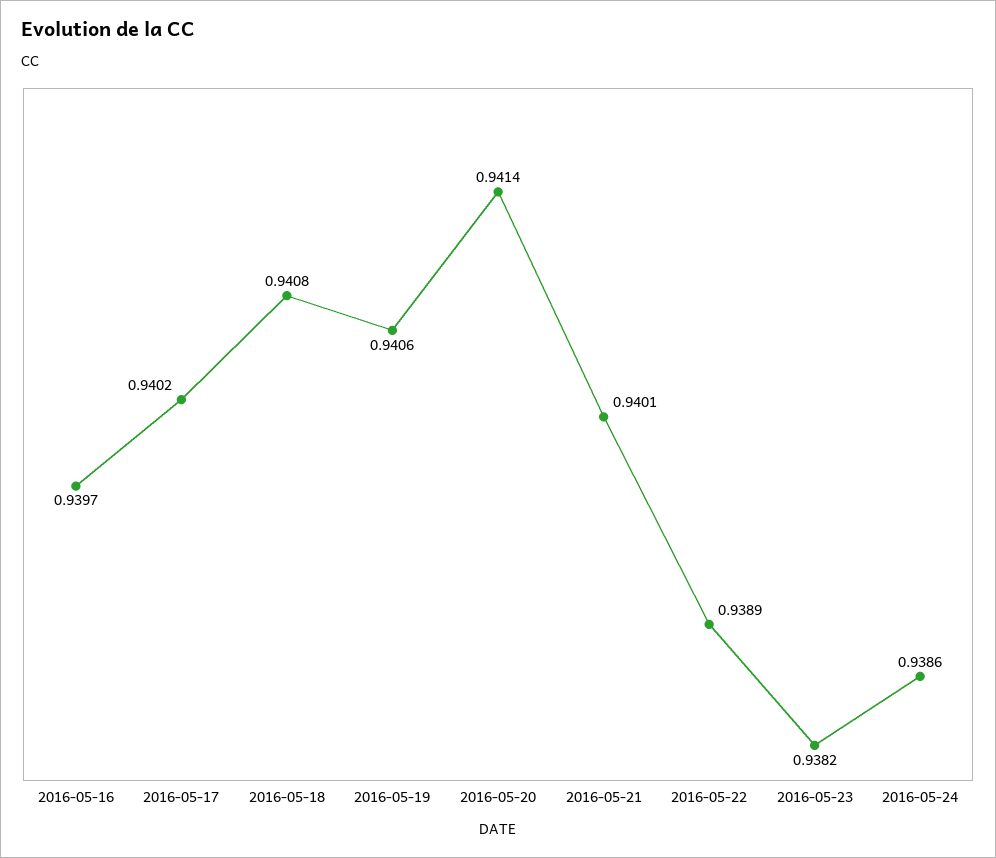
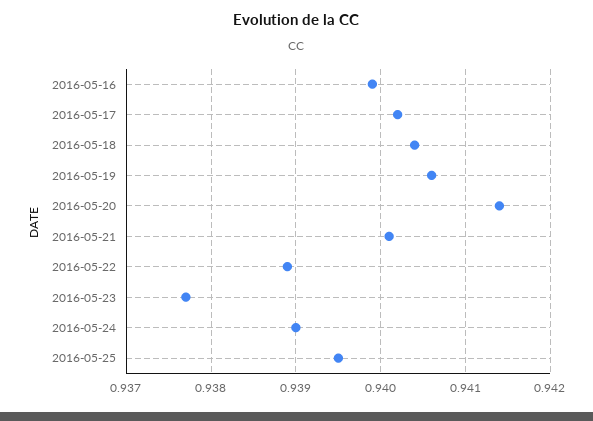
2016-05-16: 0.9397 -> 0.9399
2016-05-18: 0.9408 -> 0.9404
2016-05-23: 0.9382 -> 0.9377
2016-05-24: 0.9386 -> 0.939
2016-05-25: none -> 0.9395

